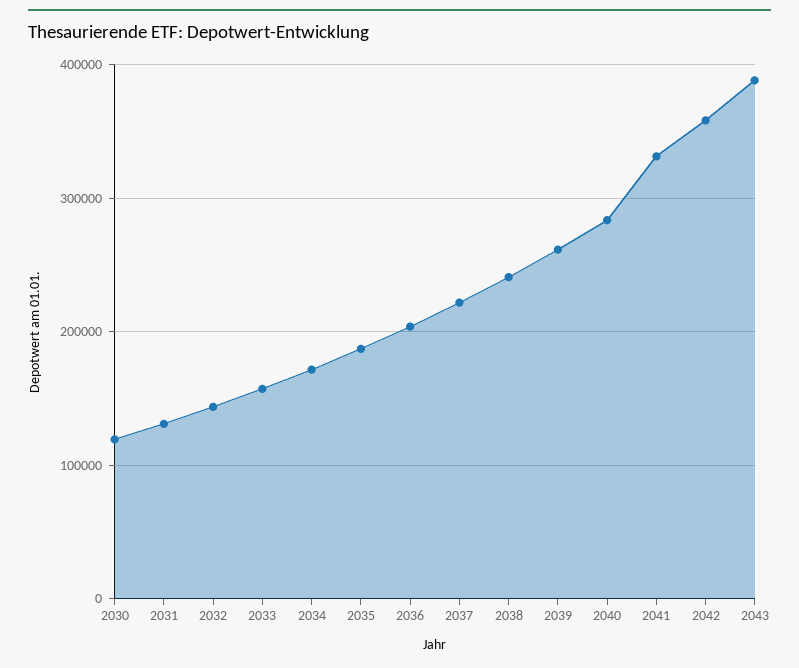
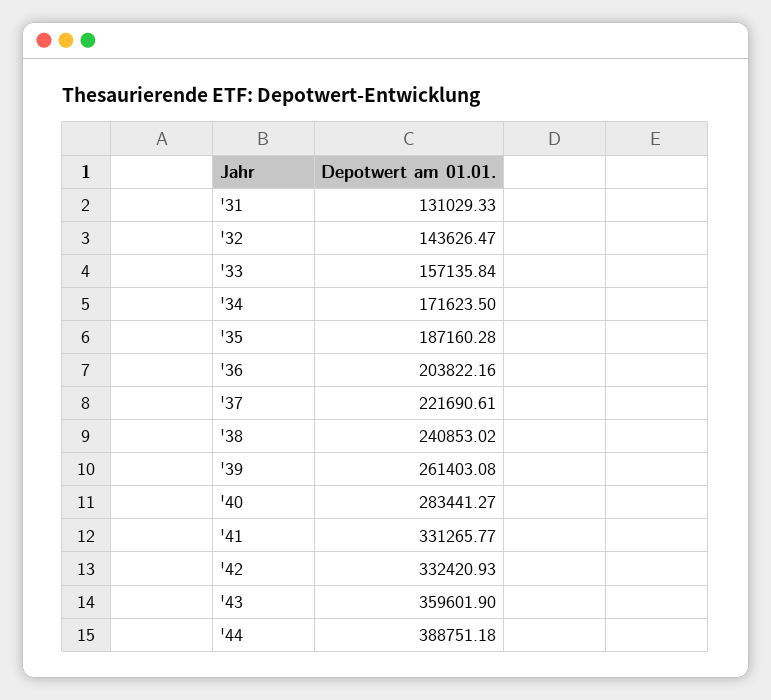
2030: 120000 -> none
2042: 360000 -> 332420.93
2043: 390000 -> 359601.9
'44: none -> 388751.18

